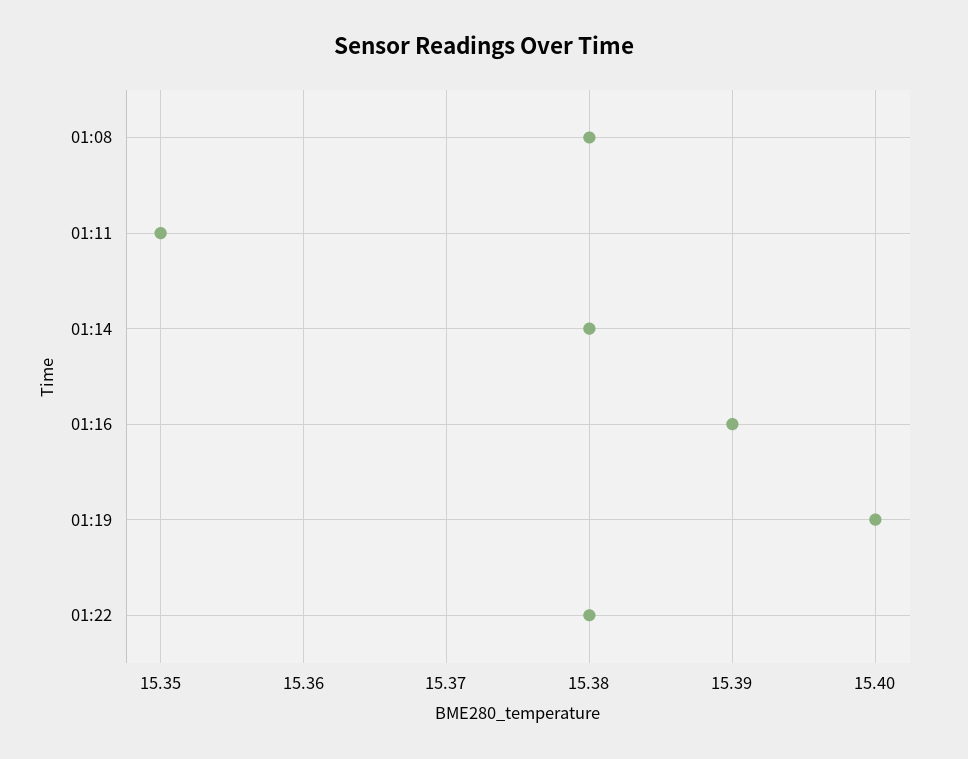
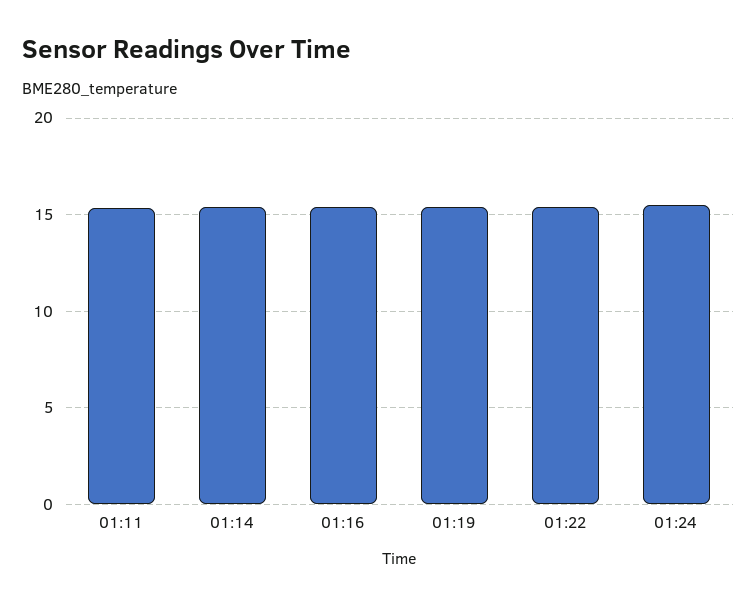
01:08: 15.38 -> none
01:24: none -> 15.5

